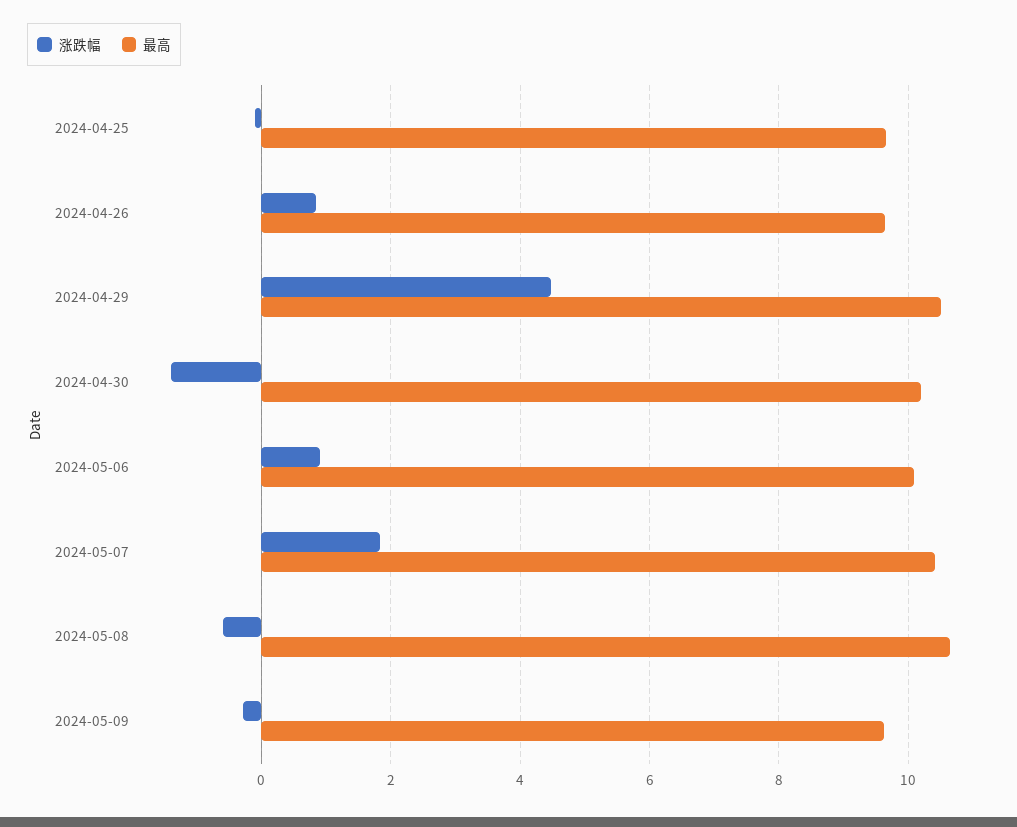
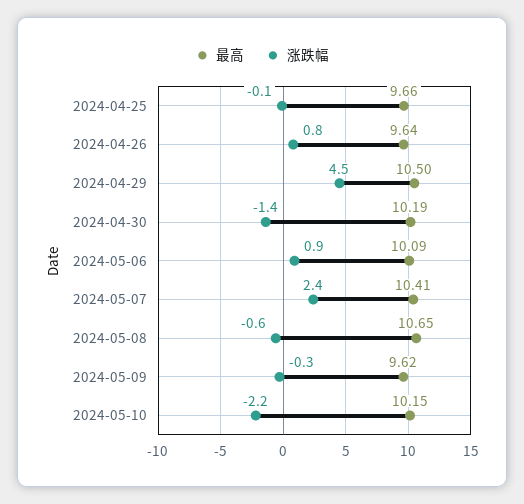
涨跌幅, 2024-05-07: 1.8 -> 2.4
最高, 2024-05-10: none -> 10.15
涨跌幅, 2024-05-10: none -> -2.2

